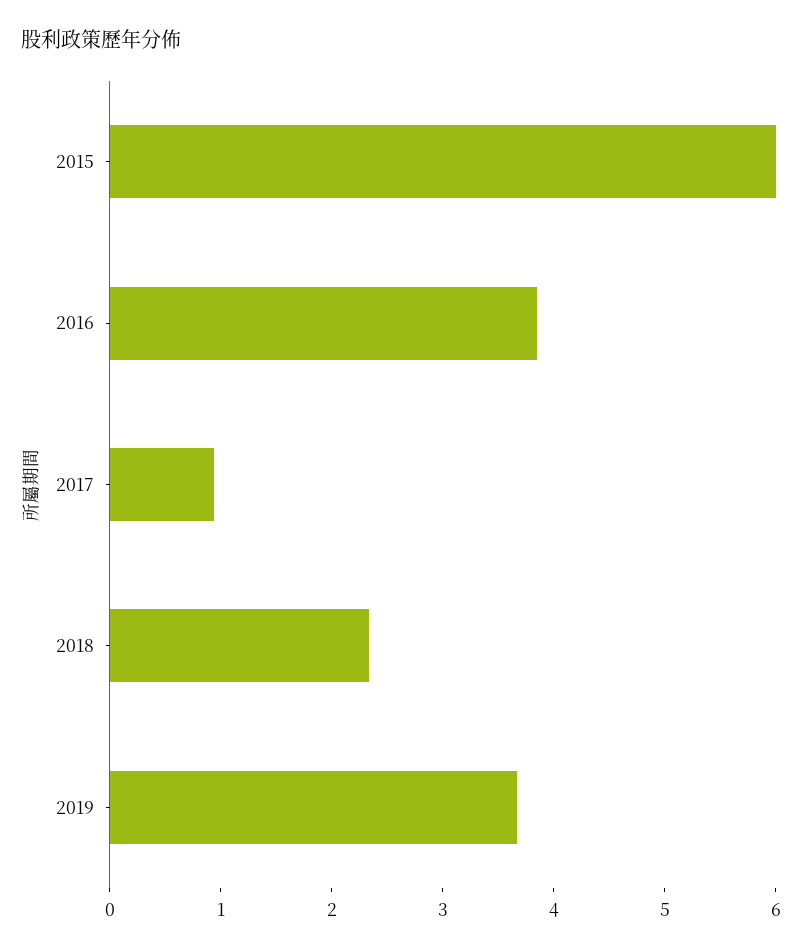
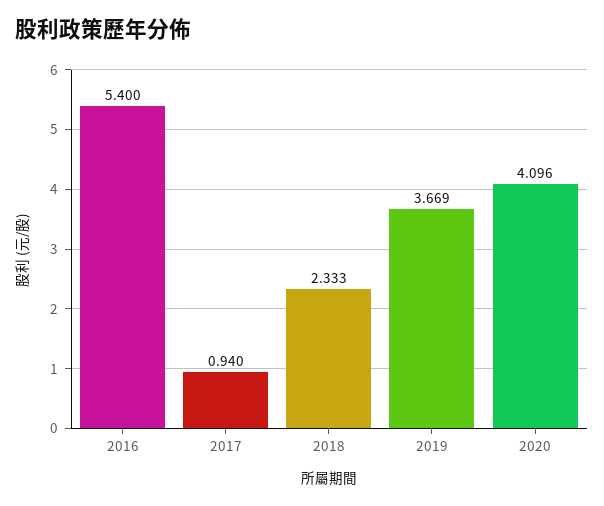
2015: 6 -> none
2016: 3.8 -> 5.4
2020: none -> 4.096

